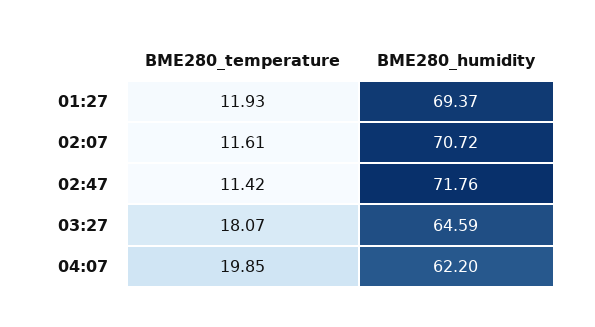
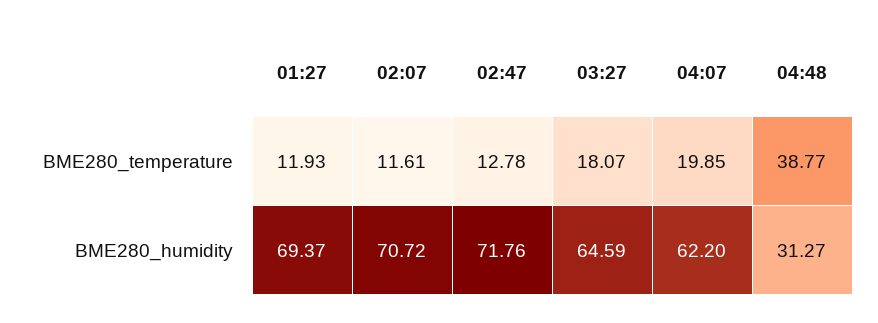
BME280_temperature, 02:47: 11.42 -> 12.78
BME280_temperature, 04:48: none -> 38.77
BME280_humidity, 04:48: none -> 31.27

